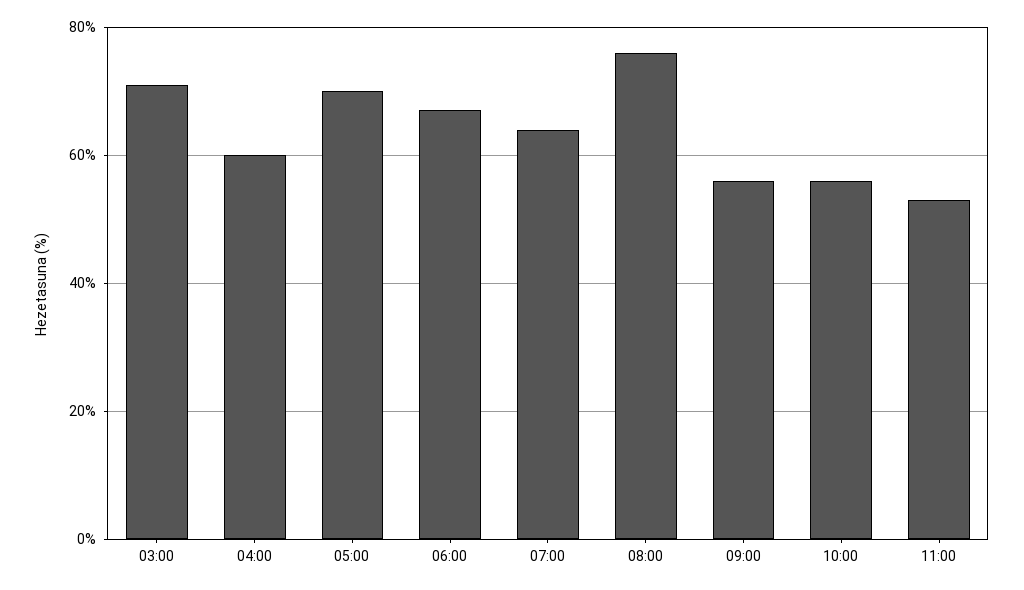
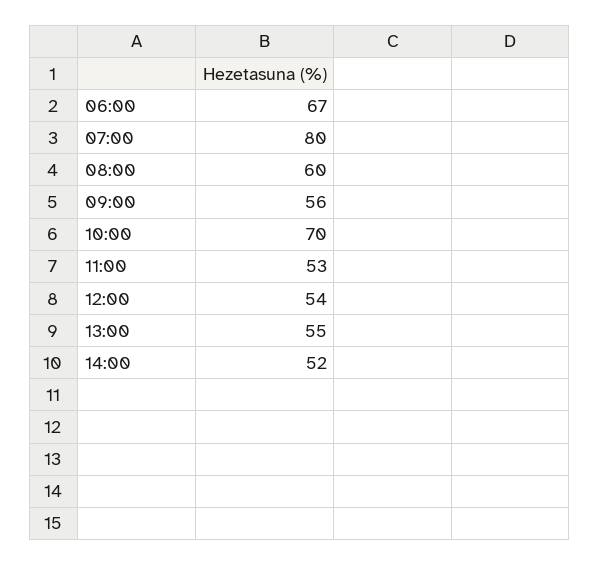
03:00: 70 -> none
04:00: 60 -> none
05:00: 70 -> none
07:00: 65 -> 80
08:00: 75 -> 60
10:00: 55 -> 70
12:00: none -> 54
13:00: none -> 55
14:00: none -> 52

